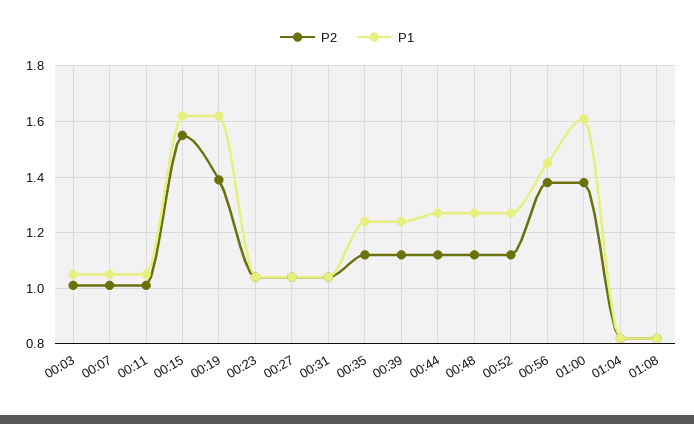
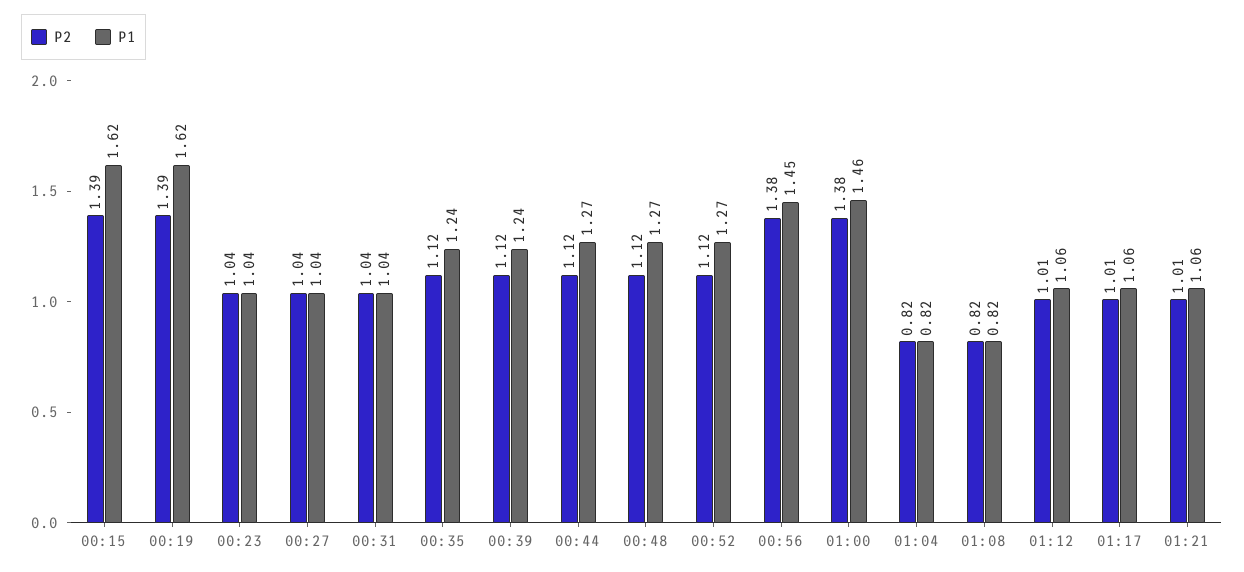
P2, 00:03: 1 -> none
P1, 00:03: 1.05 -> none
P2, 00:07: 1 -> none
P1, 00:07: 1.05 -> none
P2, 00:11: 1 -> none
P1, 00:11: 1.05 -> none
P2, 00:15: 1.55 -> 1.39
P1, 01:00: 1.6 -> 1.46
P2, 01:12: none -> 1.01
P1, 01:12: none -> 1.06
P2, 01:17: none -> 1.01
P1, 01:17: none -> 1.06
P2, 01:21: none -> 1.01
P1, 01:21: none -> 1.06

